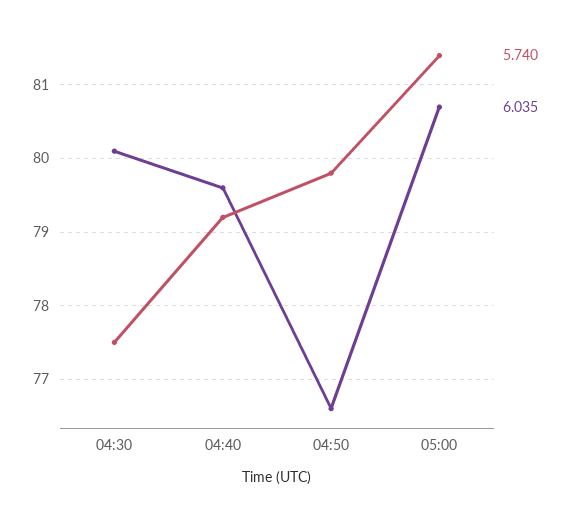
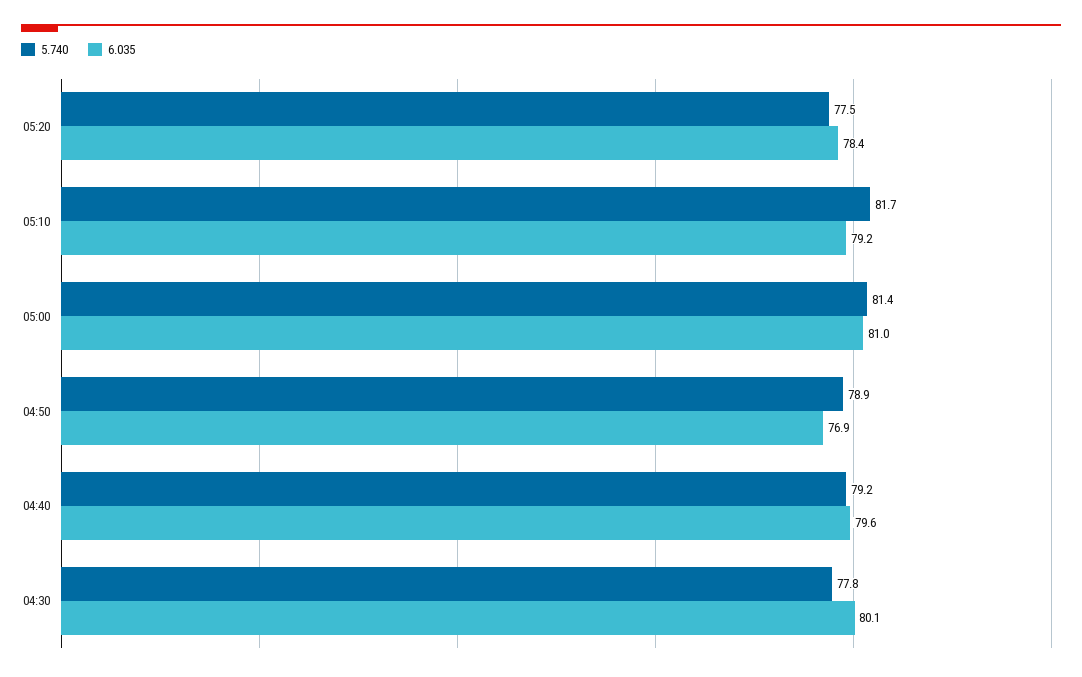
5.740, 04:30: 77.5 -> 77.8
5.740, 04:50: 79.8 -> 78.9
6.035, 04:50: 76.6 -> 76.9
6.035, 05:00: 80.7 -> 81
5.740, 05:20: none -> 77.5
6.035, 05:20: none -> 78.4
5.740, 05:10: none -> 81.7
6.035, 05:10: none -> 79.2

